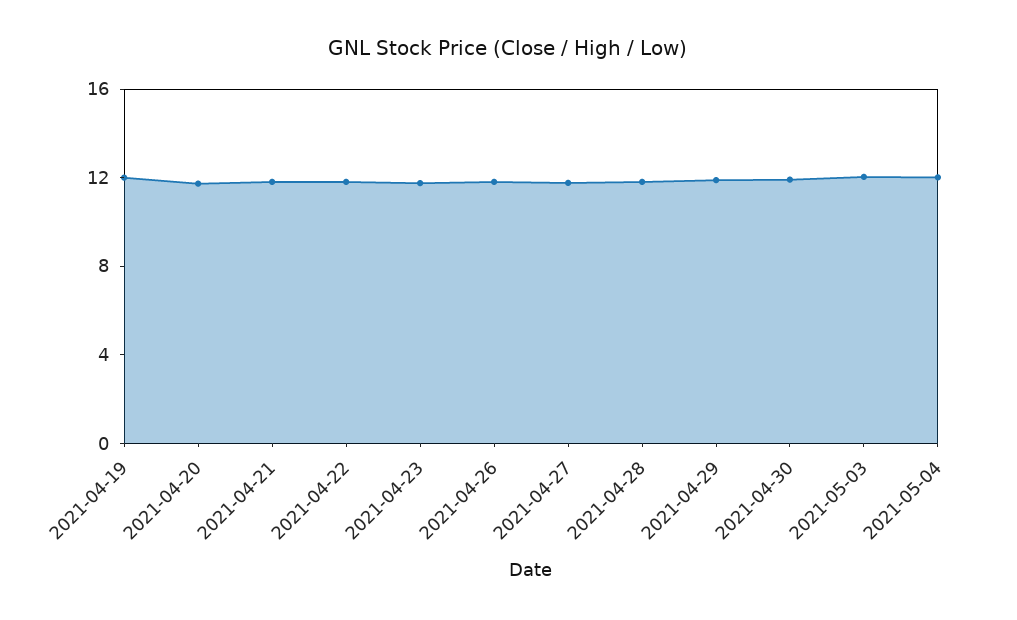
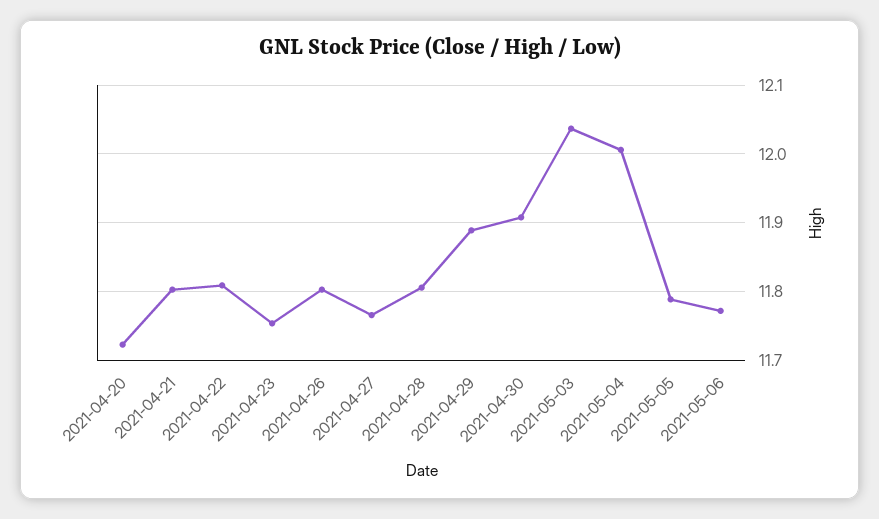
2021-04-19: 12 -> none
2021-05-05: none -> 11.79
2021-05-06: none -> 11.77

